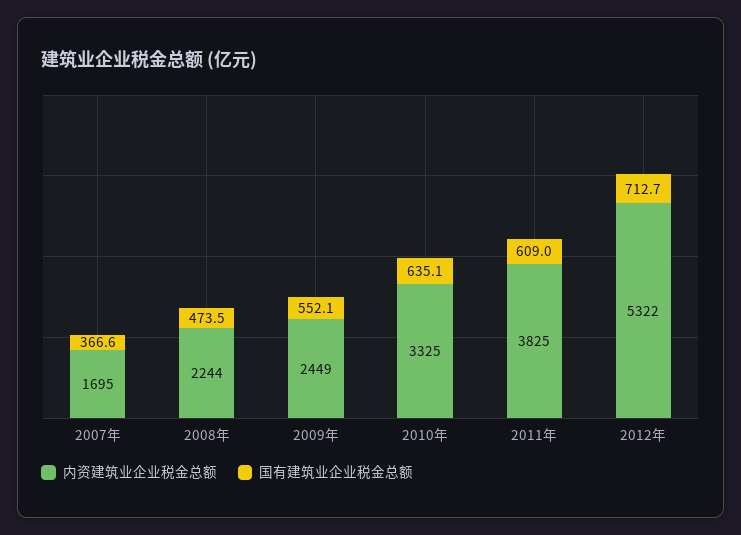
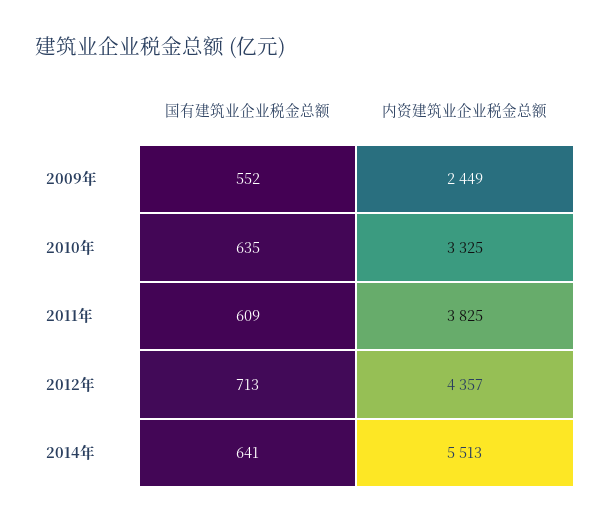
内资建筑业企业税金总额, 2007年: 1695 -> none
国有建筑业企业税金总额, 2007年: 366.6 -> none
内资建筑业企业税金总额, 2008年: 2244 -> none
国有建筑业企业税金总额, 2008年: 473.5 -> none
内资建筑业企业税金总额, 2012年: 5322 -> 4357
国有建筑业企业税金总额, 2014年: none -> 641
内资建筑业企业税金总额, 2014年: none -> 5513

